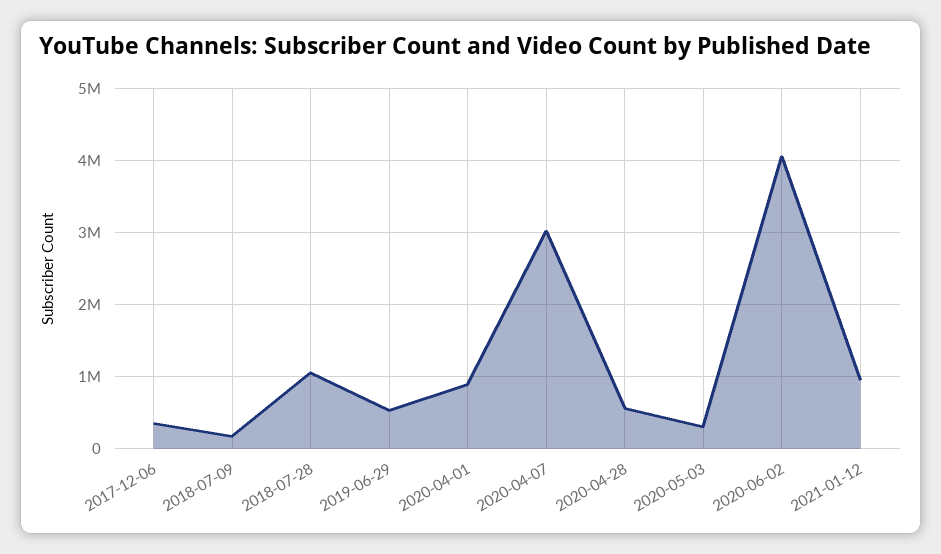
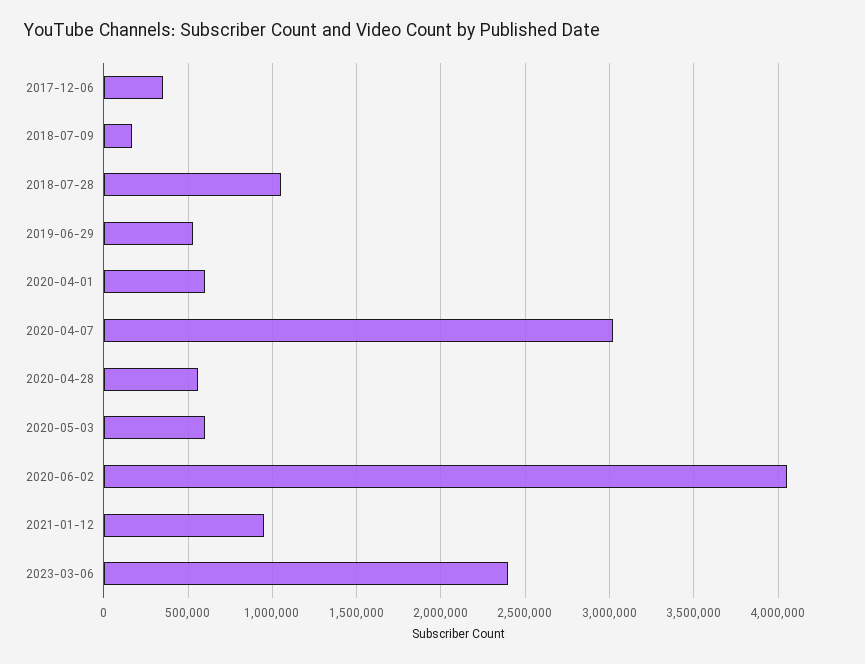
2020-04-01: 900000 -> 600000
2020-05-03: 300000 -> 600000
2023-03-06: none -> 2400000

